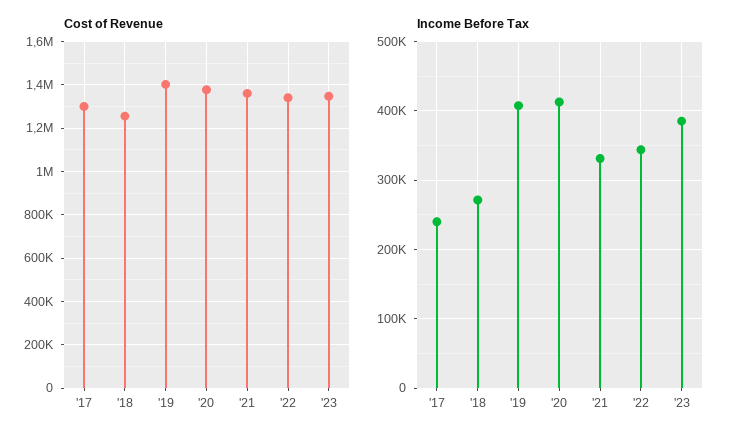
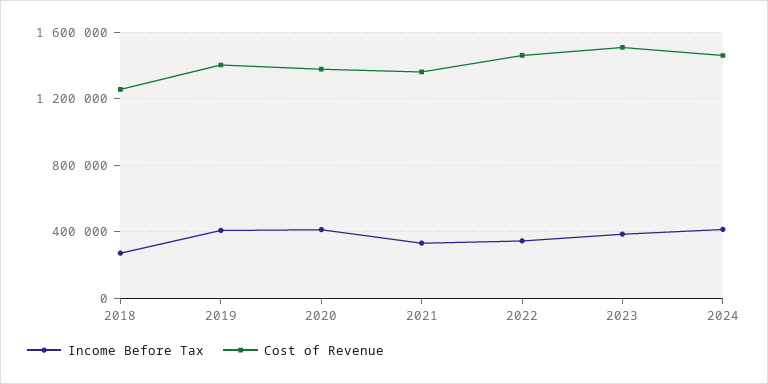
Cost of Revenue, '17: 1300000 -> none
Cost of Revenue, '22: 1350000 -> 1450000
Cost of Revenue, '23: 1350000 -> 1500000
Income Before Tax, '17: 240000 -> none
Income Before Tax, 2024: none -> 400000
Cost of Revenue, 2024: none -> 1450000

